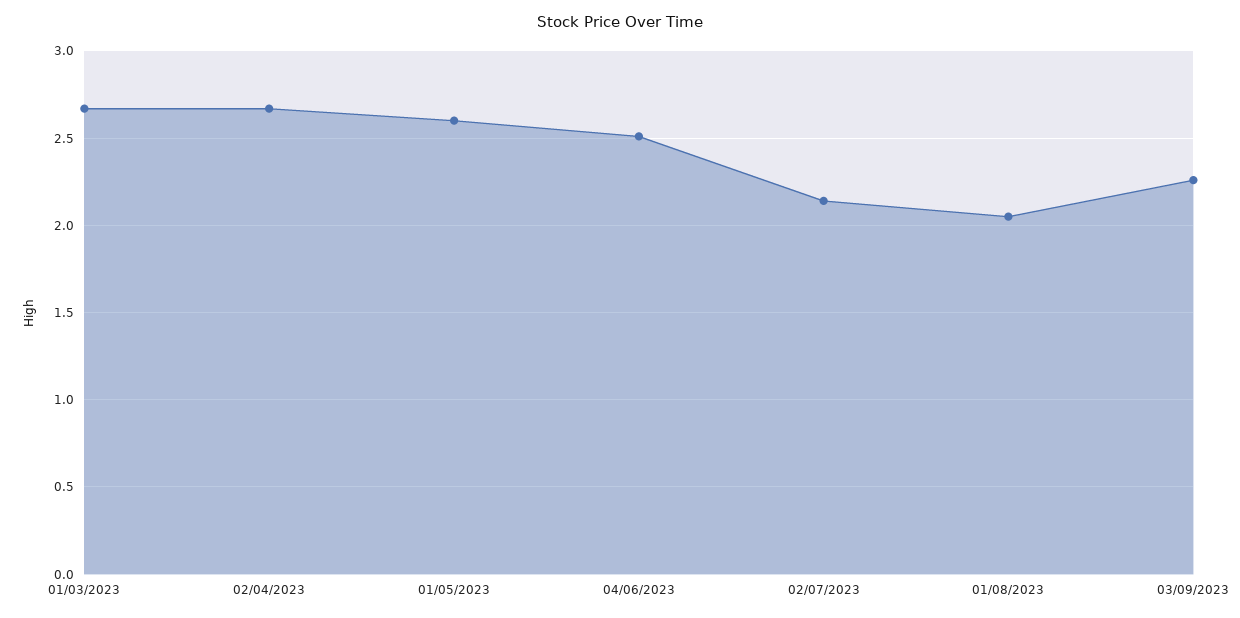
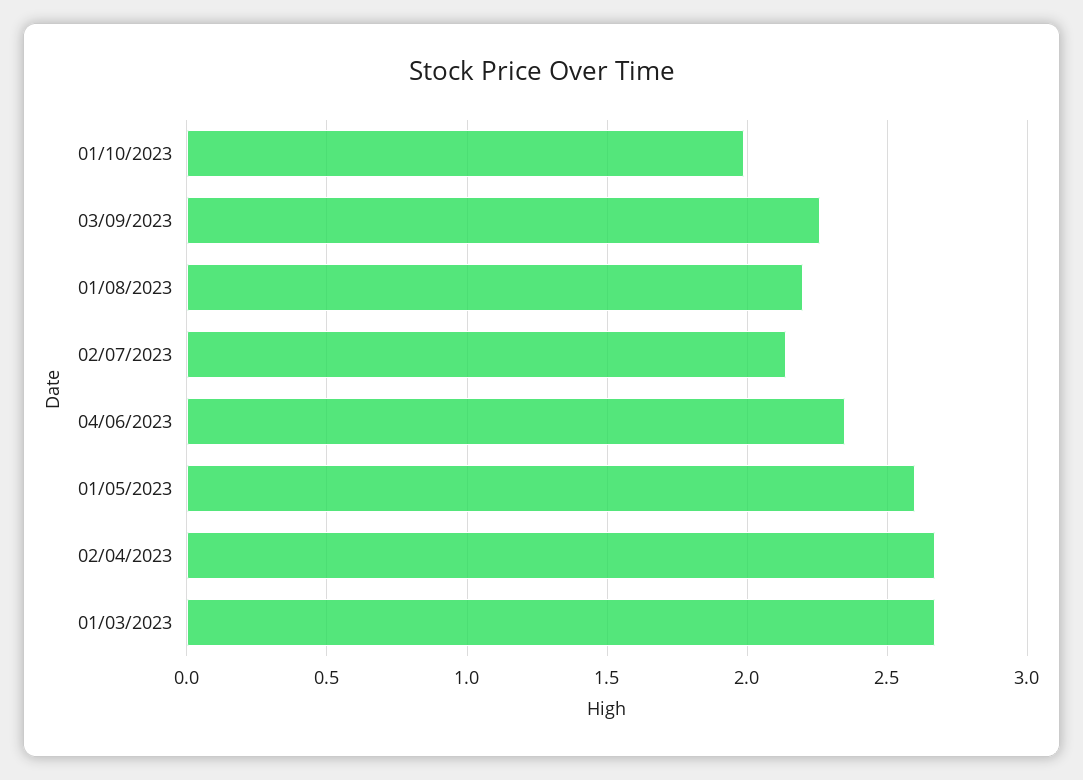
04/06/2023: 2.5 -> 2.35
01/08/2023: 2.05 -> 2.2
01/10/2023: none -> 2

